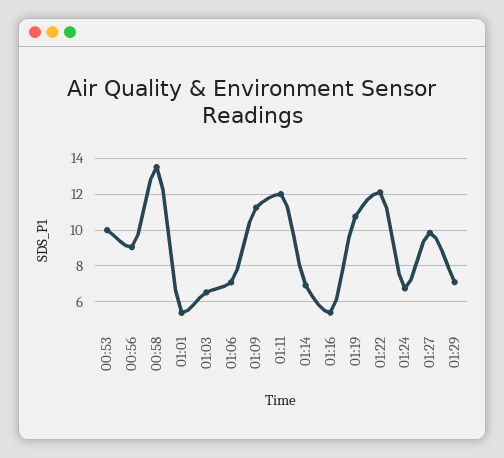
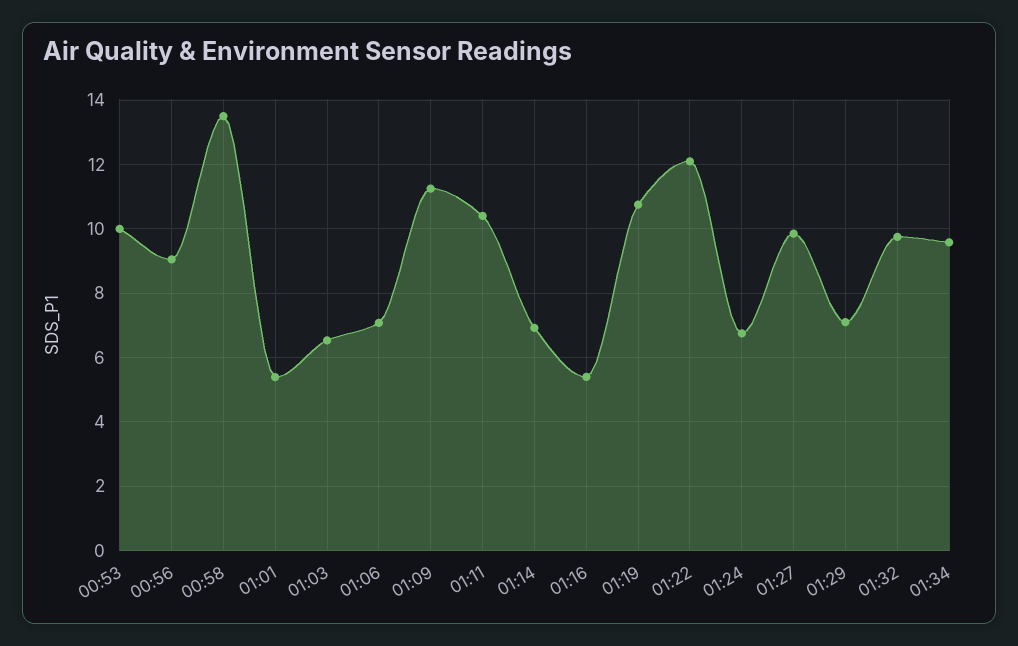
01:11: 12 -> 10.4
01:32: none -> 9.8
01:34: none -> 9.6

